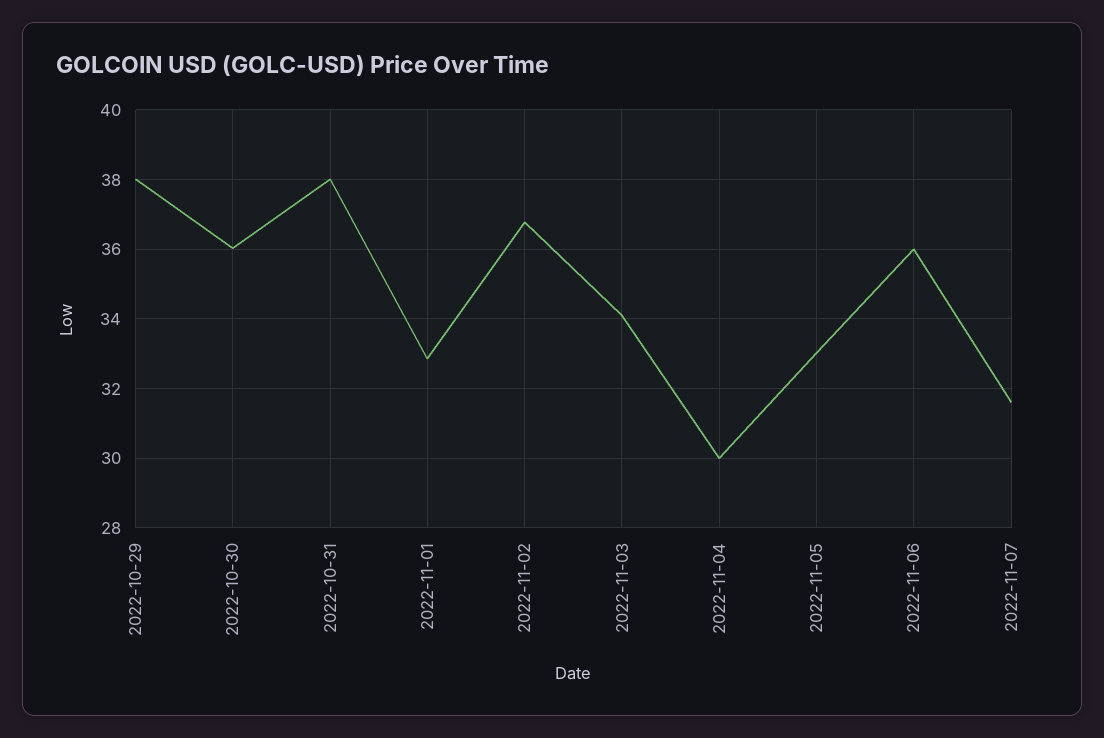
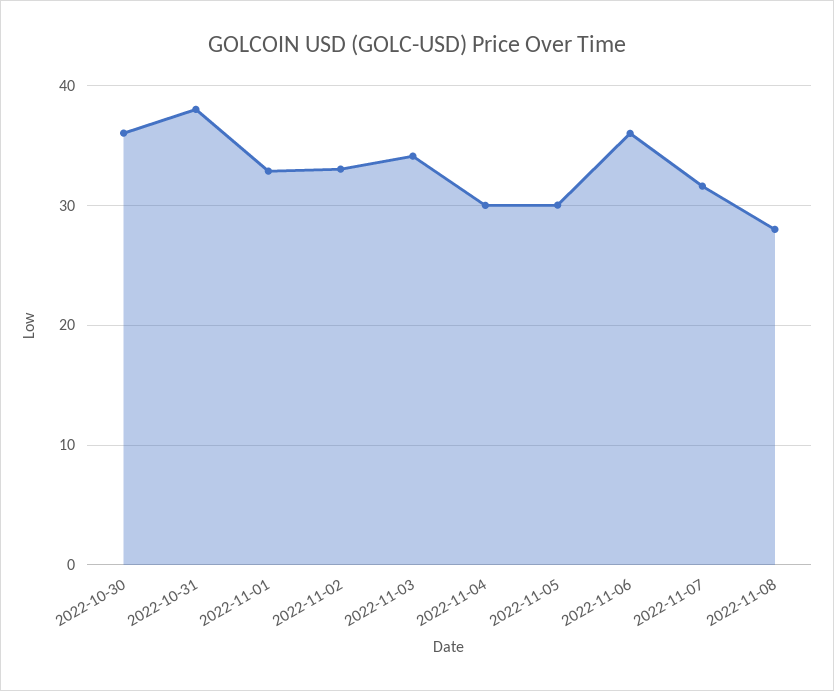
2022-10-29: 38 -> none
2022-11-02: 36.8 -> 33
2022-11-05: 33 -> 30
2022-11-08: none -> 28

